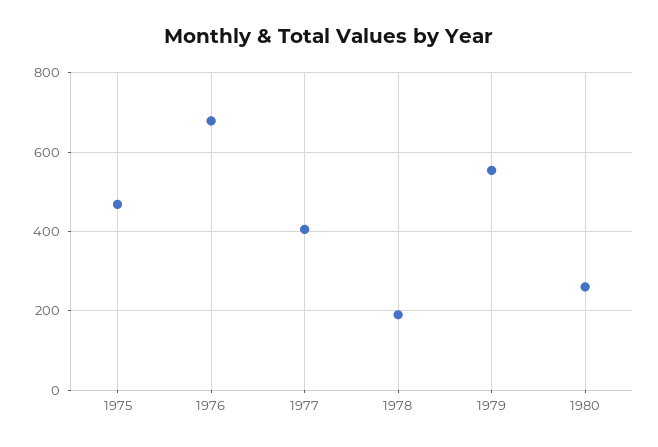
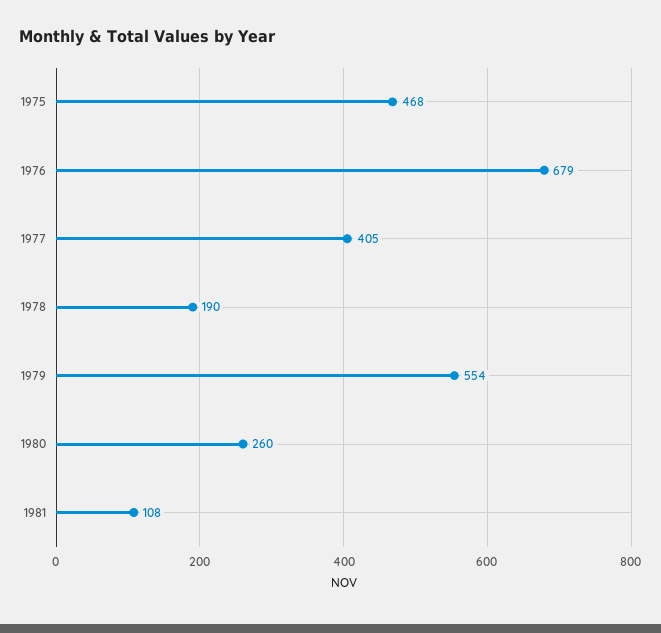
1981: none -> 108

